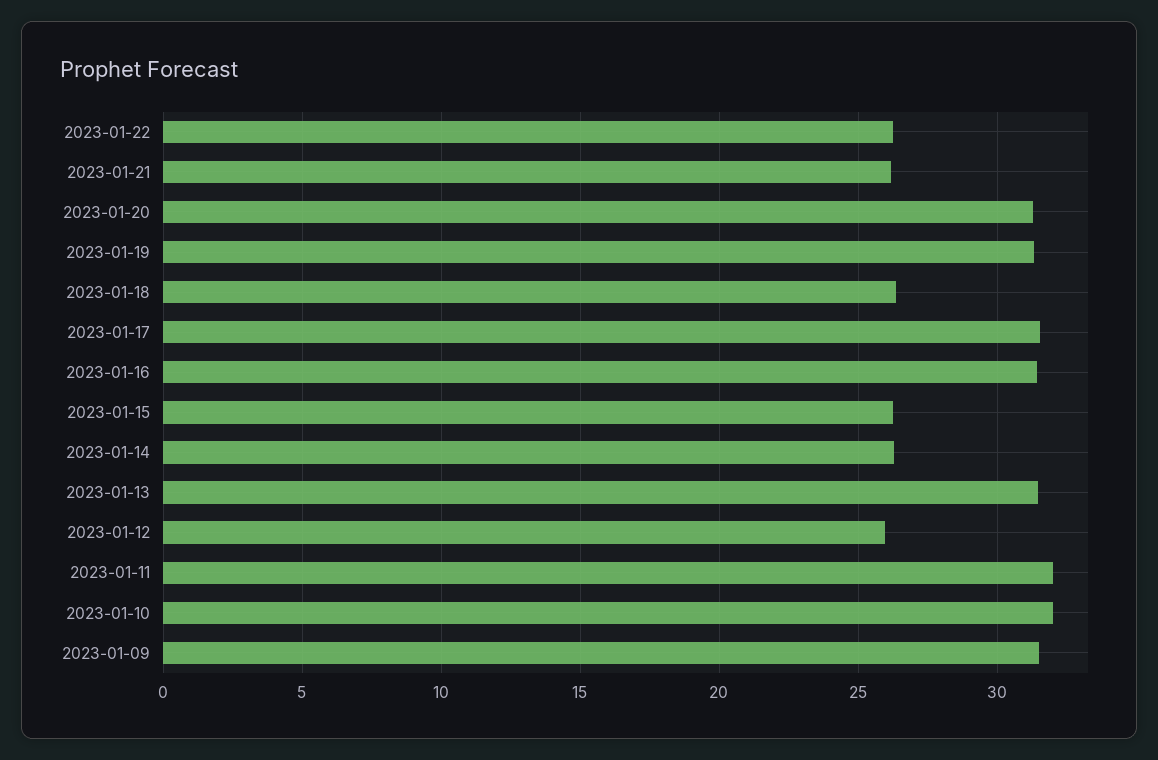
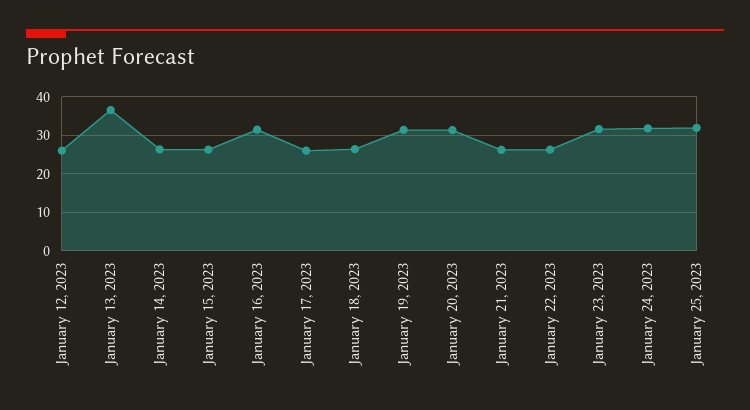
2023-01-17: 31.5 -> 26
2023-01-13: 31.5 -> 36
2023-01-11: 32 -> none
2023-01-10: 32 -> none
2023-01-09: 31.5 -> none
January 23, 2023: none -> 32
January 24, 2023: none -> 32
January 25, 2023: none -> 32

